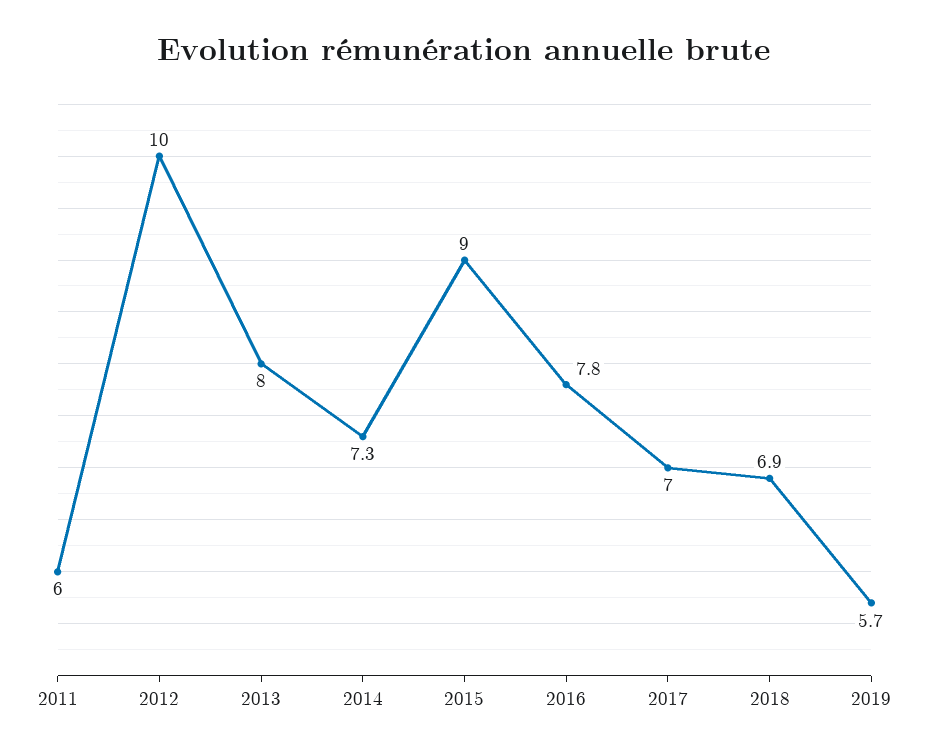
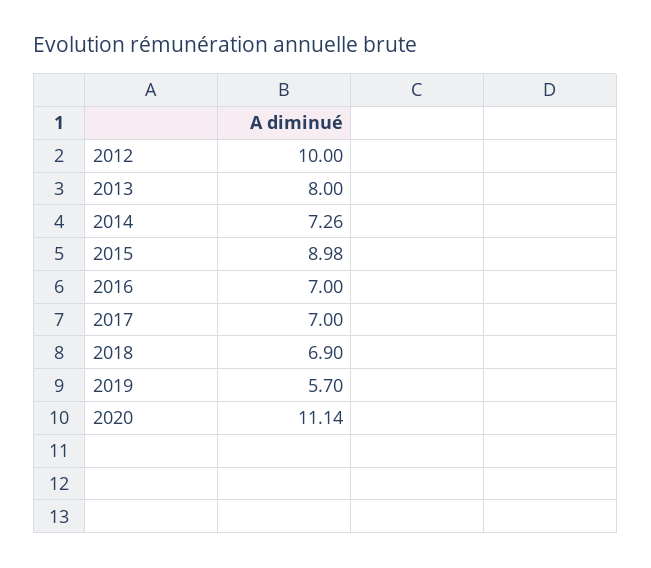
2011: 6 -> none
2016: 7.8 -> 7
2020: none -> 11.14

